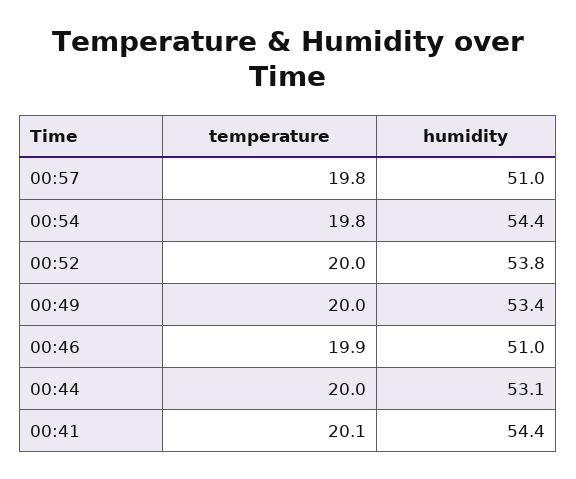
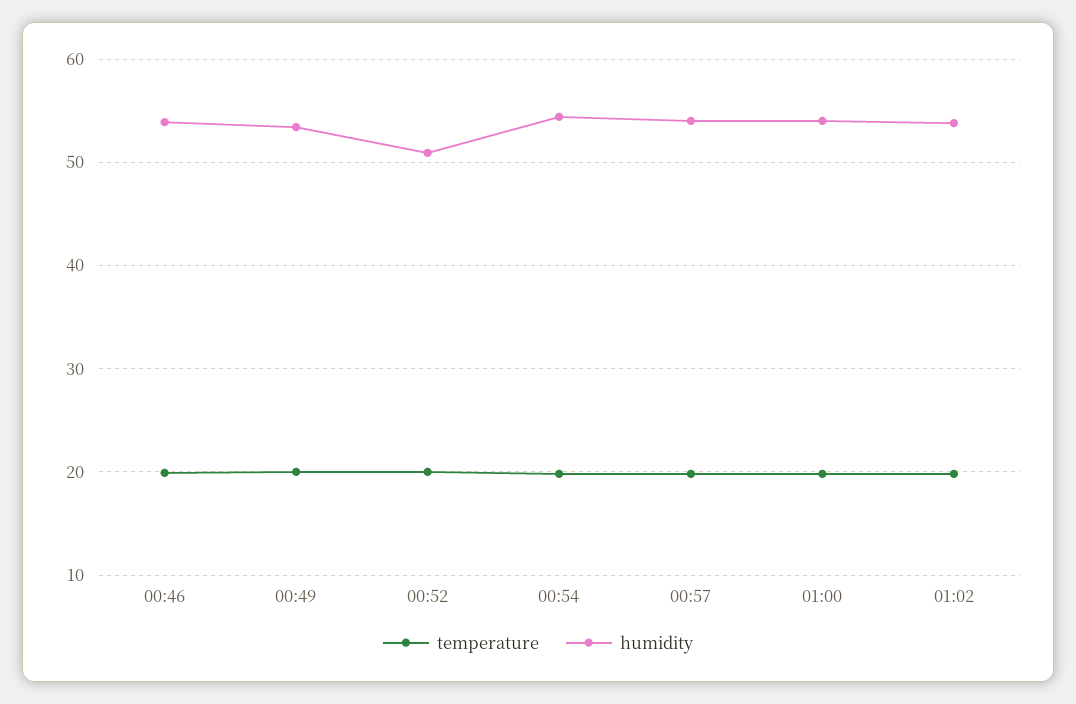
humidity, 00:57: 51 -> 54
humidity, 00:52: 53.8 -> 51
humidity, 00:46: 51 -> 54
temperature, 00:44: 20 -> none
humidity, 00:44: 53.1 -> none
temperature, 00:41: 20.1 -> none
humidity, 00:41: 54.4 -> none
temperature, 01:00: none -> 20
humidity, 01:00: none -> 54
temperature, 01:02: none -> 20
humidity, 01:02: none -> 54

